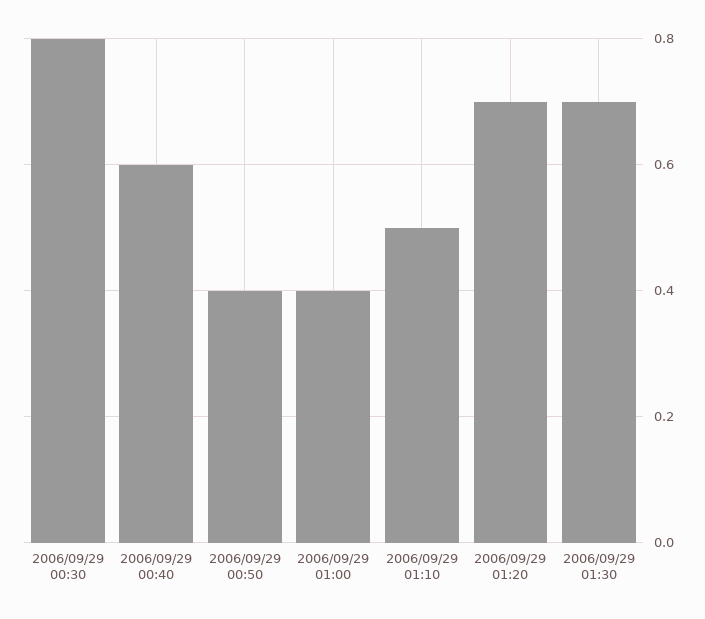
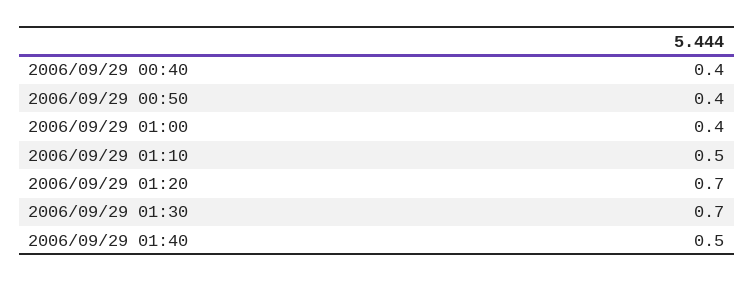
2006/09/29 00:30: 0.8 -> none
2006/09/29 00:40: 0.6 -> 0.4
2006/09/29 01:40: none -> 0.5

